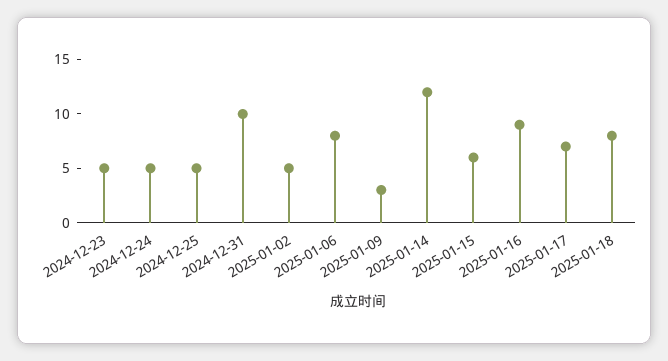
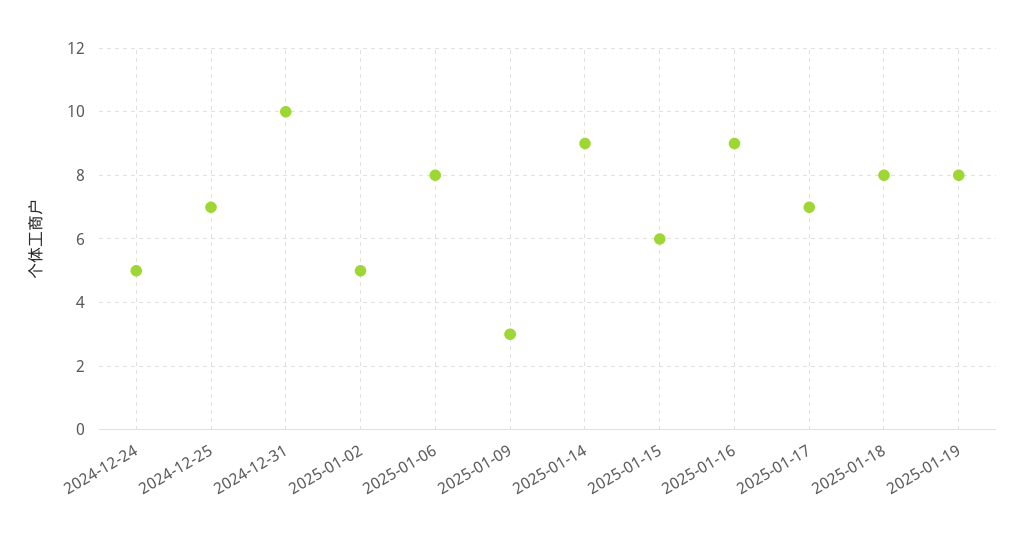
2024-12-23: 5 -> none
2024-12-25: 5 -> 7
2025-01-14: 12 -> 9
2025-01-19: none -> 8

